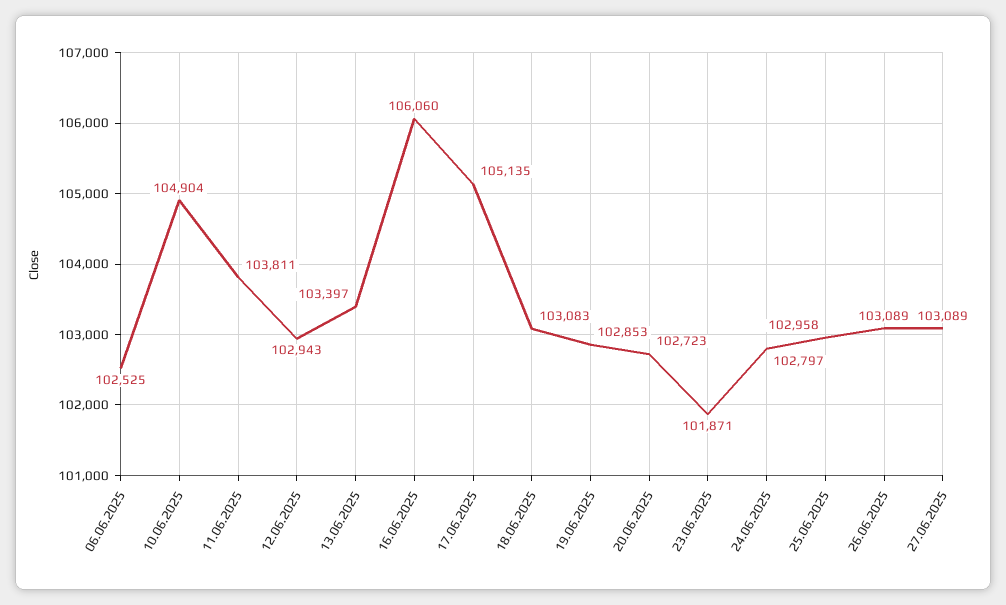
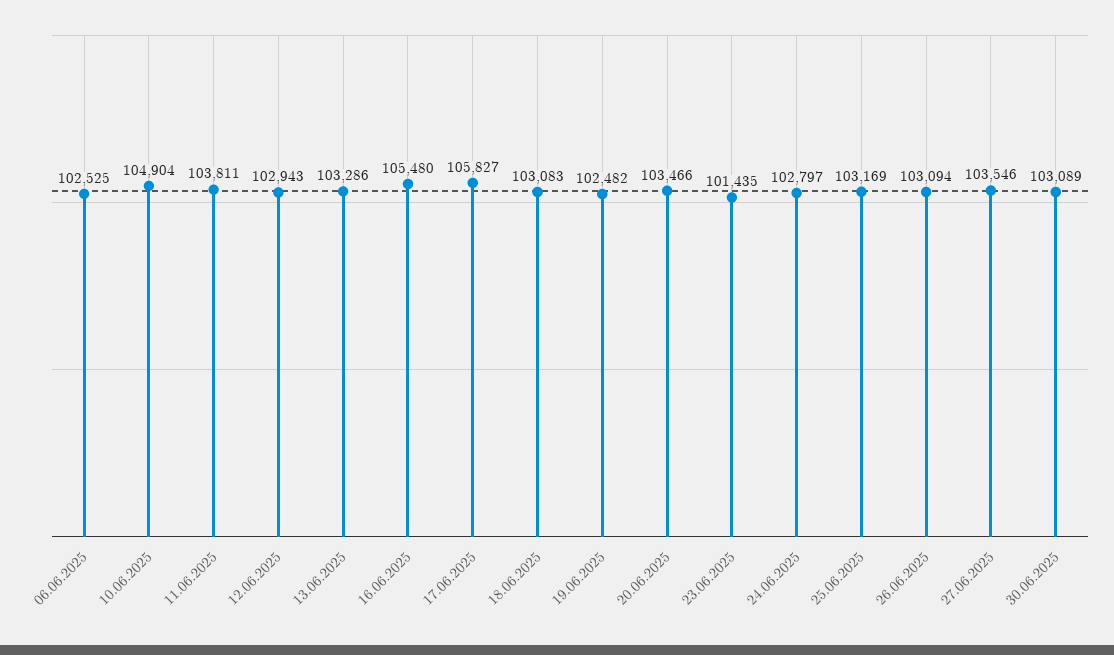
13.06.2025: 103397 -> 103286
16.06.2025: 106060 -> 105480
17.06.2025: 105135 -> 105827
19.06.2025: 102853 -> 102482
20.06.2025: 102723 -> 103466
23.06.2025: 101871 -> 101435
25.06.2025: 102958 -> 103169
26.06.2025: 103089 -> 103094
27.06.2025: 103089 -> 103546
30.06.2025: none -> 103089

